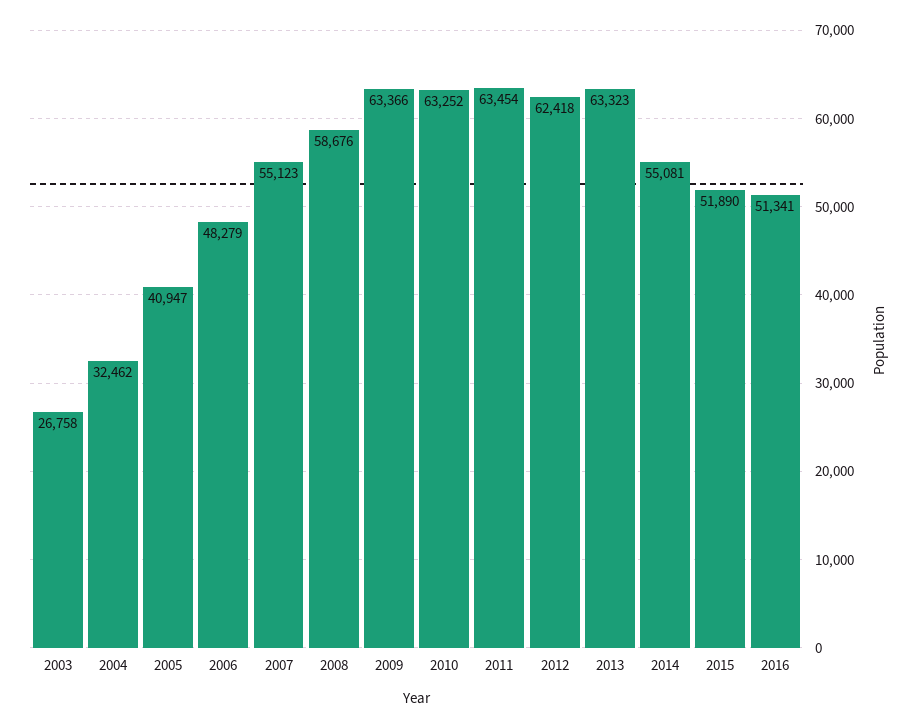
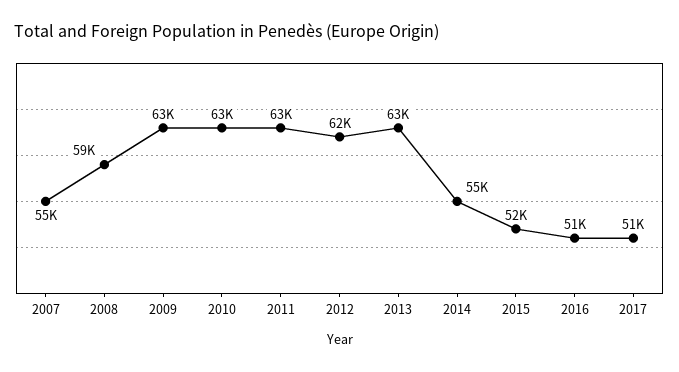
2003: 26758 -> none
2004: 32462 -> none
2005: 40947 -> none
2006: 48279 -> none
2017: none -> 51000

